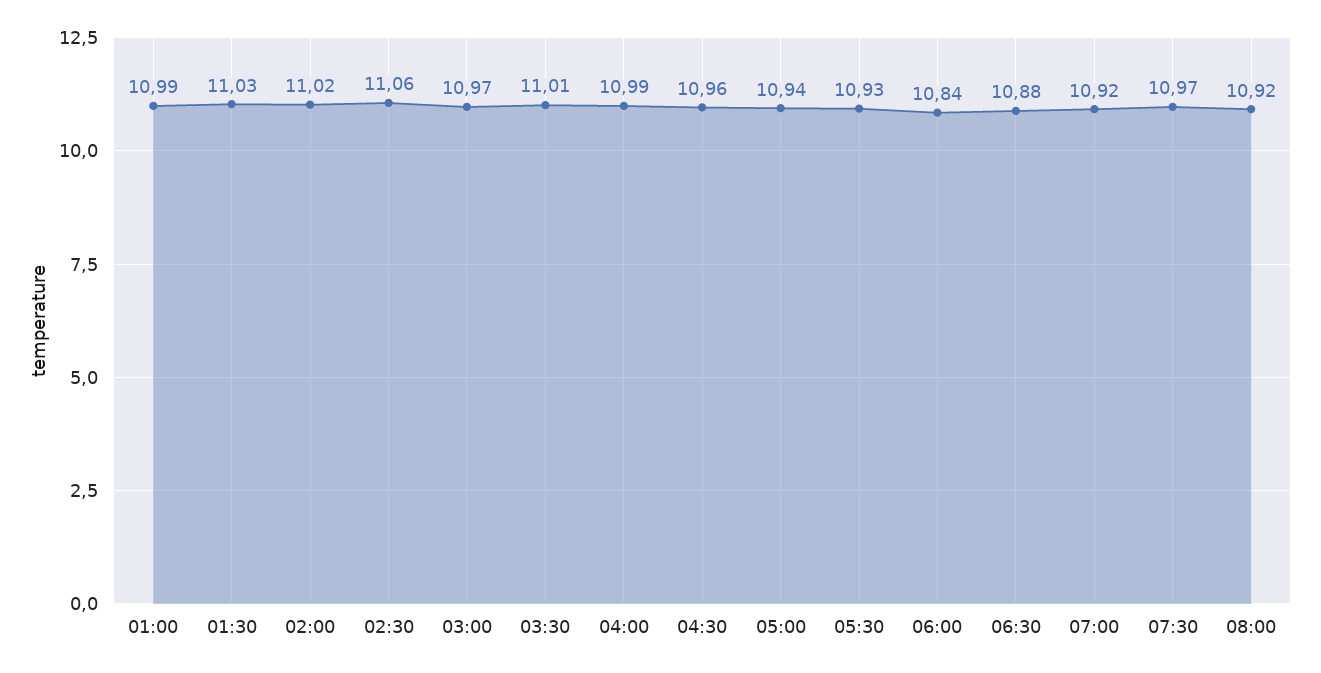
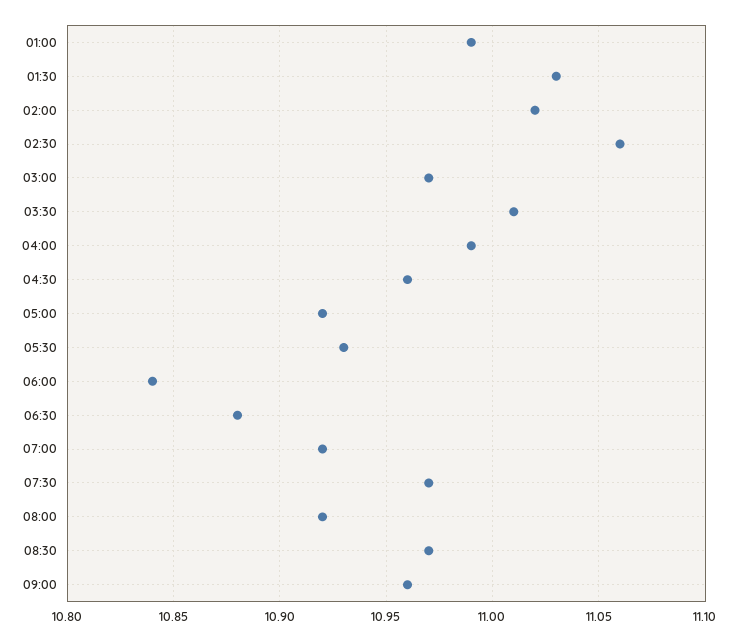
05:00: 10.94 -> 10.92
08:30: none -> 10.97
09:00: none -> 10.96

